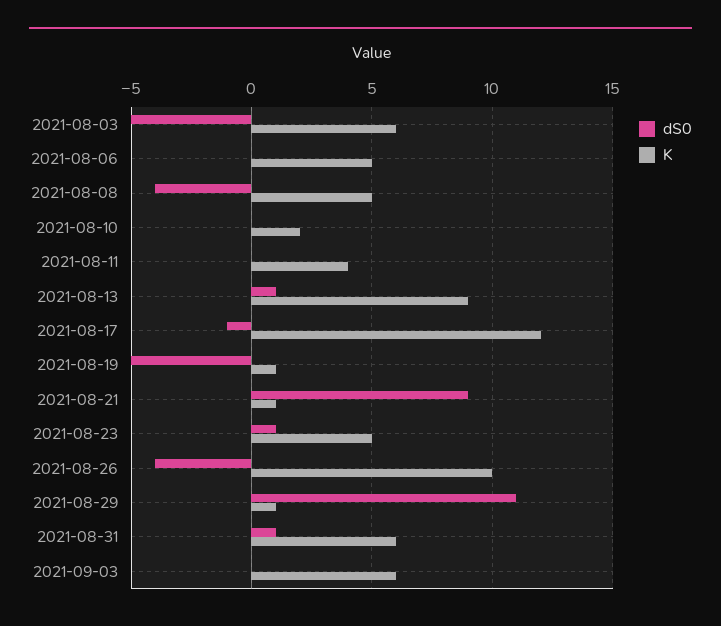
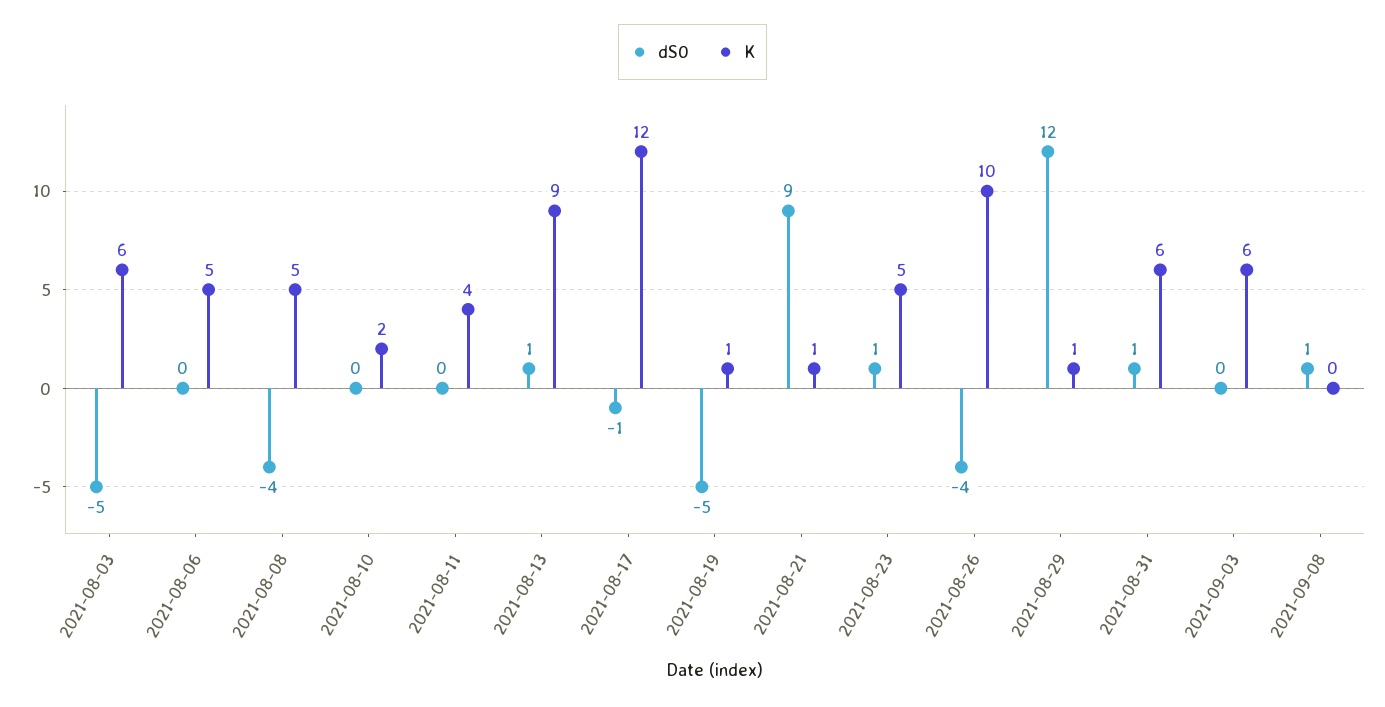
dS0, 2021-08-29: 11 -> 12
dS0, 2021-09-08: none -> 1
K, 2021-09-08: none -> 0

